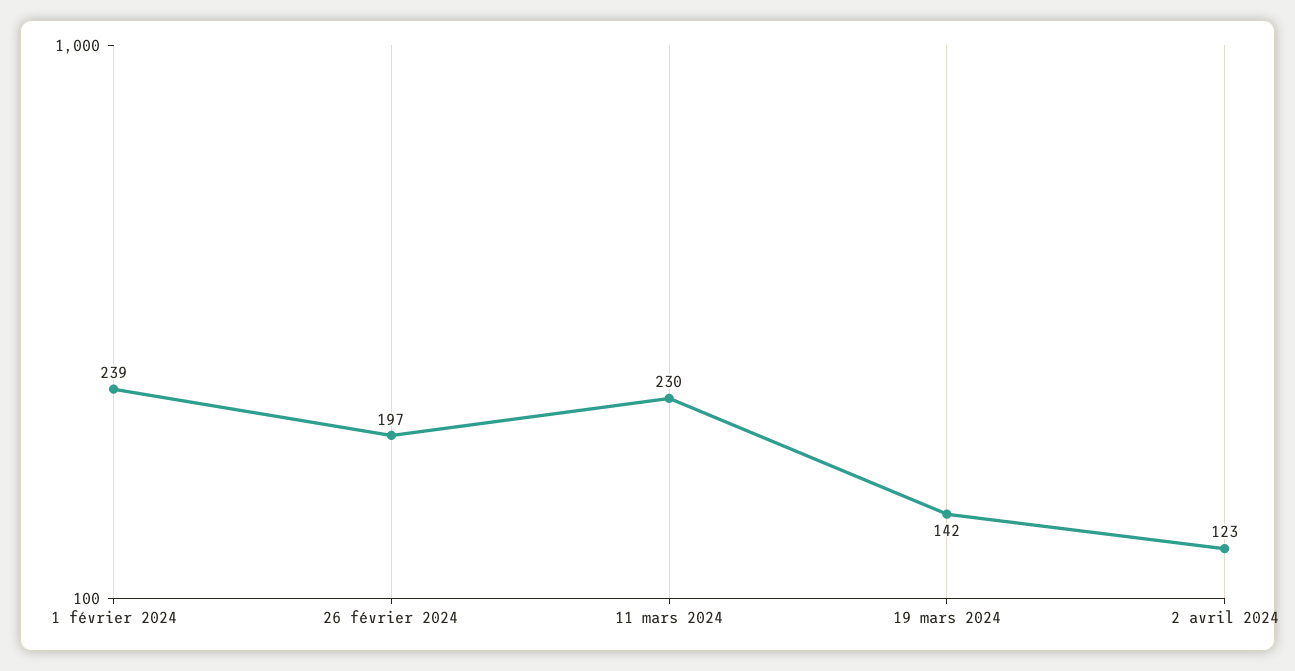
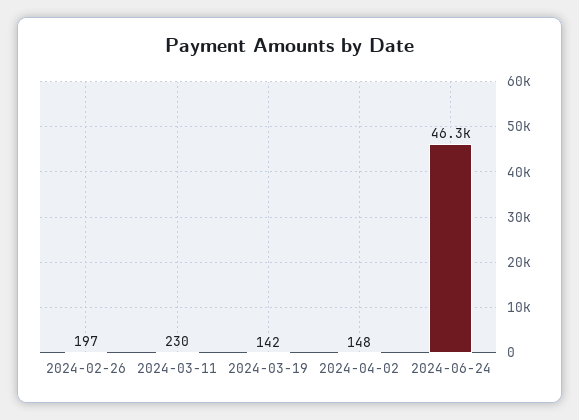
1 février 2024: 239 -> none
2 avril 2024: 123 -> 148
2024-06-24: none -> 46300

